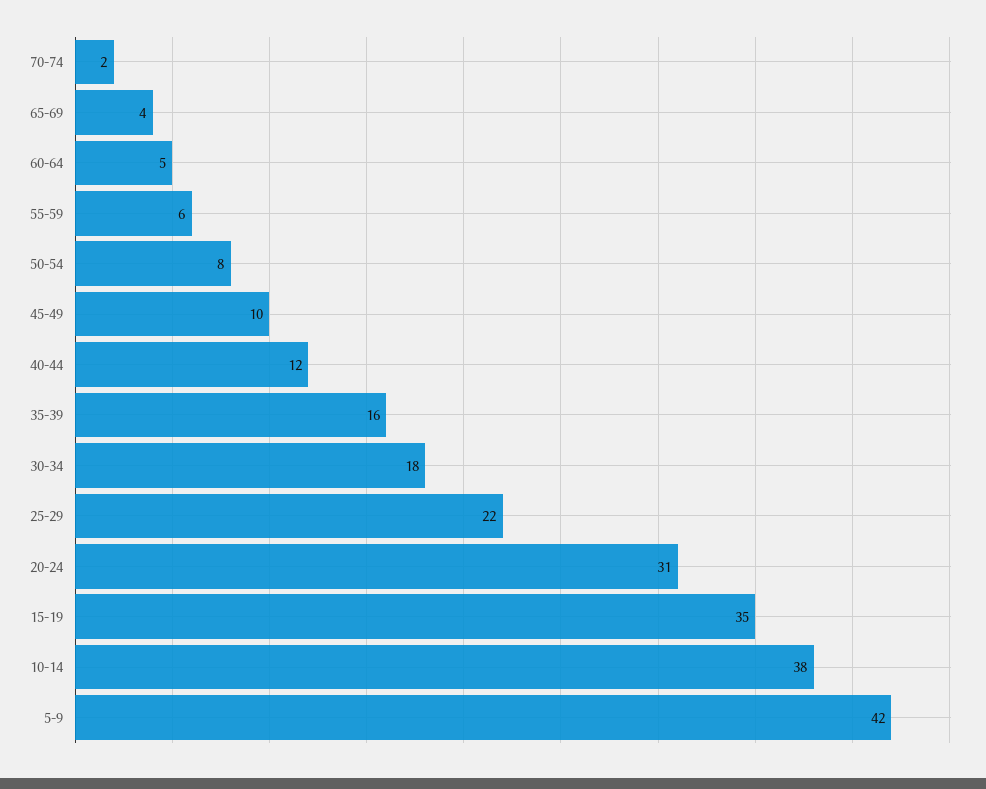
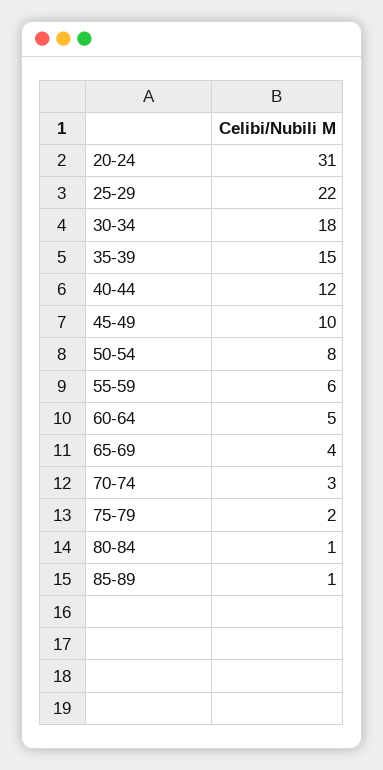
70-74: 2 -> 3
35-39: 16 -> 15
15-19: 35 -> none
10-14: 38 -> none
5-9: 42 -> none
75-79: none -> 2
80-84: none -> 1
85-89: none -> 1

